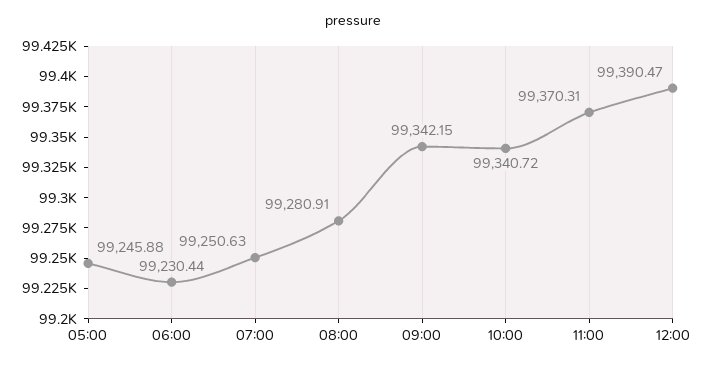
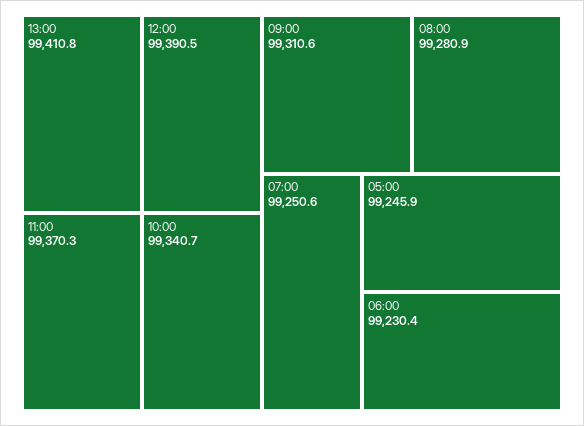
09:00: 99342.15 -> 99310.6
13:00: none -> 99410.8

